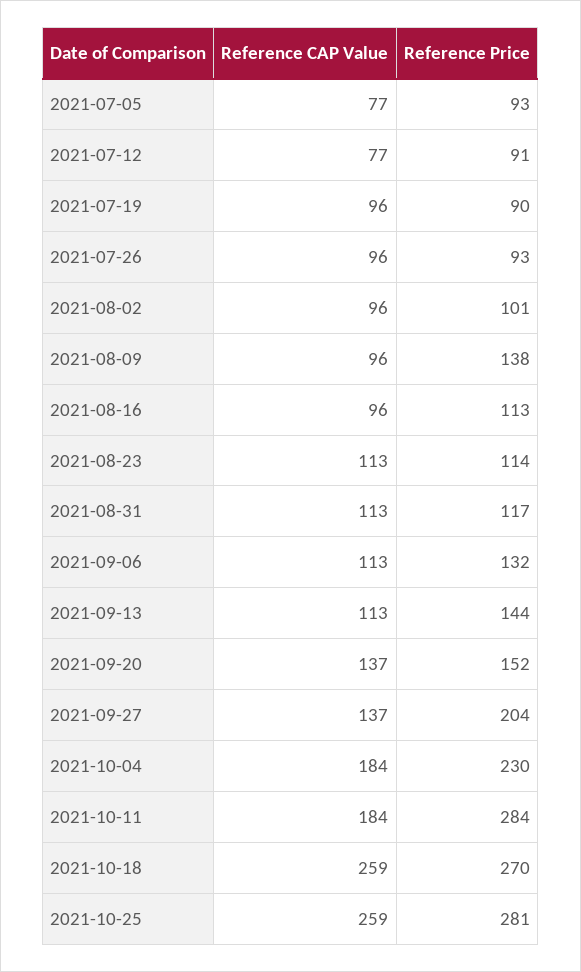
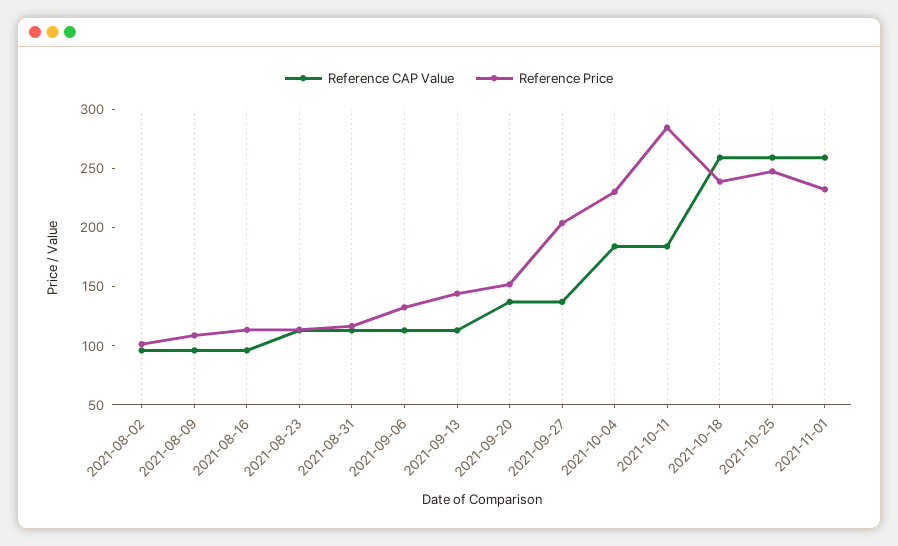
Reference CAP Value, 2021-07-05: 77 -> none
Reference Price, 2021-07-05: 93 -> none
Reference CAP Value, 2021-07-12: 77 -> none
Reference Price, 2021-07-12: 91 -> none
Reference CAP Value, 2021-07-19: 96 -> none
Reference Price, 2021-07-19: 90 -> none
Reference CAP Value, 2021-07-26: 96 -> none
Reference Price, 2021-07-26: 93 -> none
Reference Price, 2021-08-09: 138 -> 110
Reference Price, 2021-10-18: 270 -> 240
Reference Price, 2021-10-25: 281 -> 250
Reference CAP Value, 2021-11-01: none -> 260
Reference Price, 2021-11-01: none -> 230

